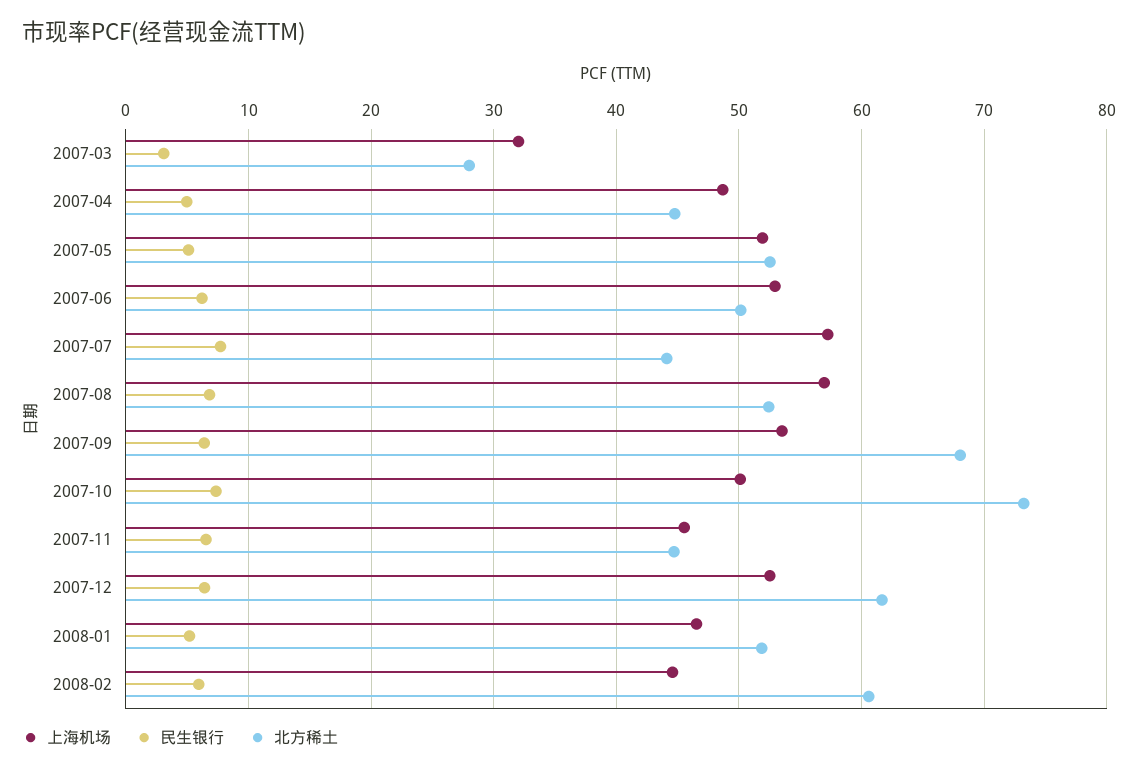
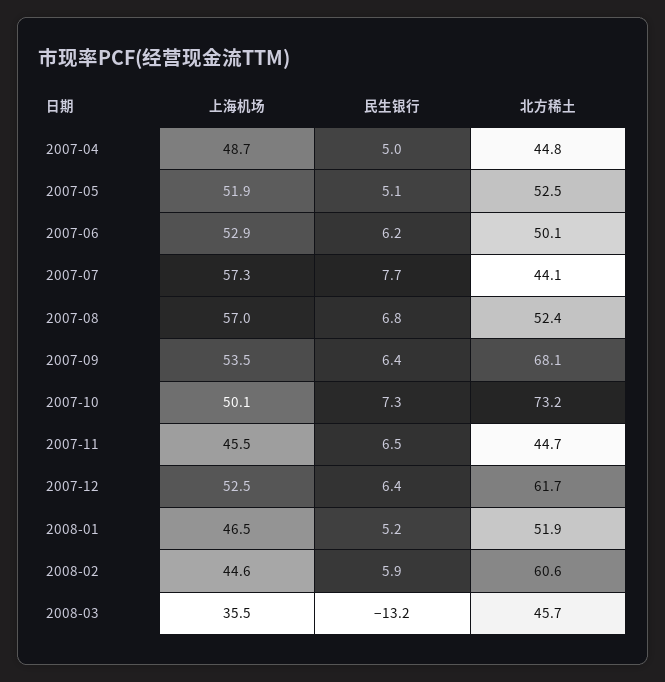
上海机场, 2007-03: 32 -> none
民生银行, 2007-03: 3 -> none
北方稀土, 2007-03: 28 -> none
上海机场, 2008-03: none -> 35.5
民生银行, 2008-03: none -> -13.2
北方稀土, 2008-03: none -> 45.7

